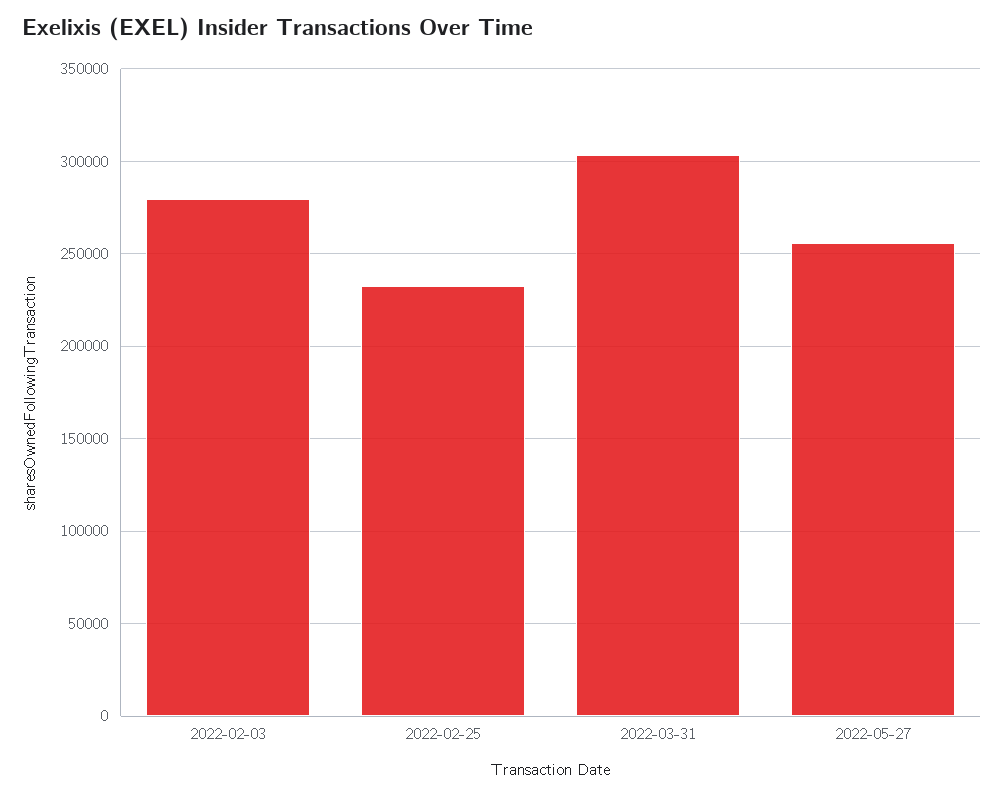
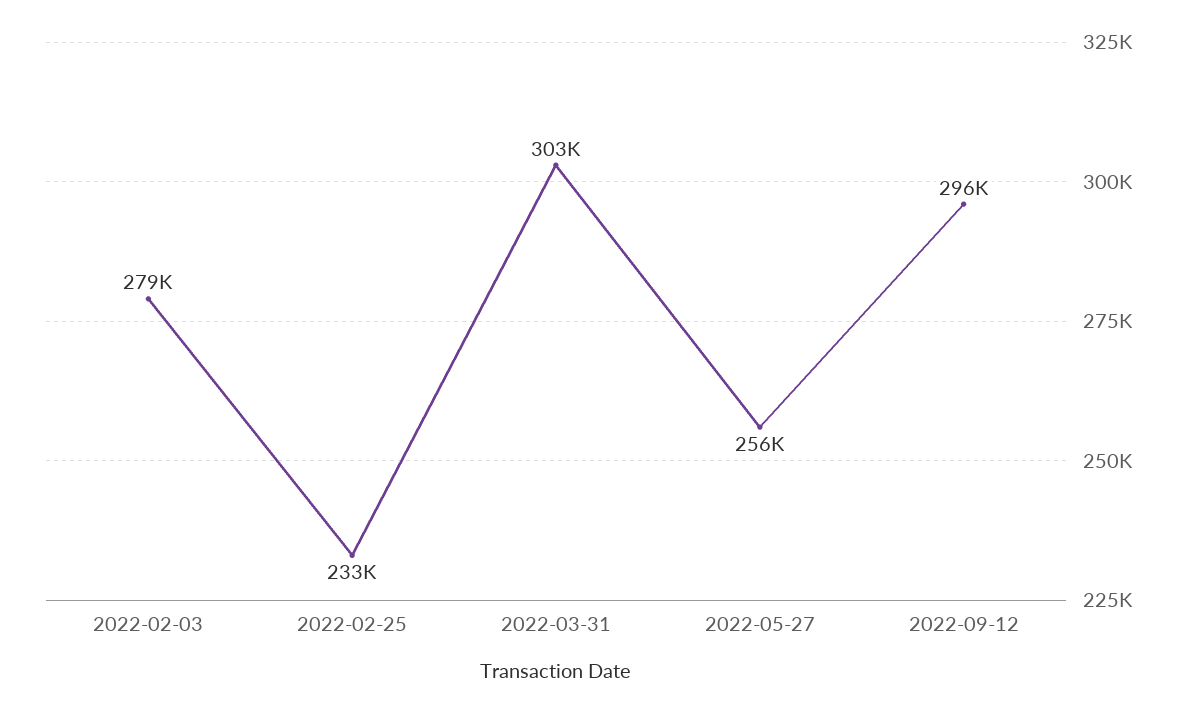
2022-09-12: none -> 296000

